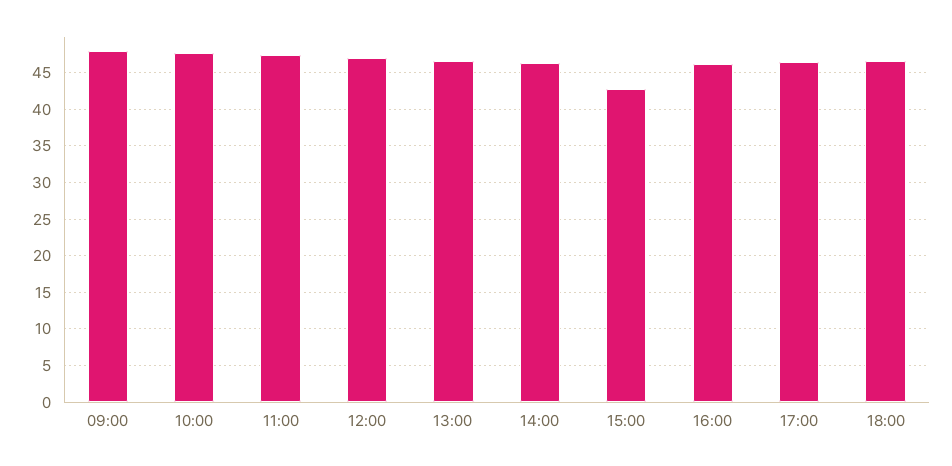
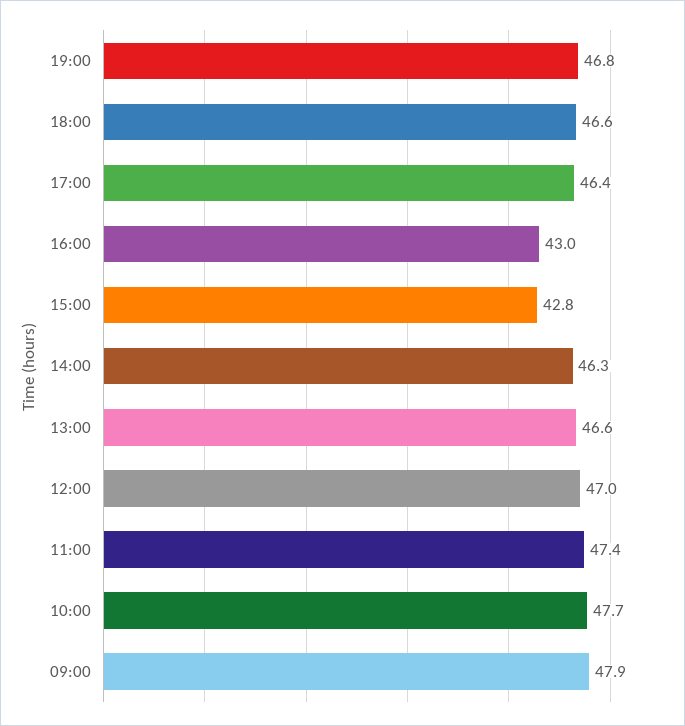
16:00: 46 -> 43
19:00: none -> 46.8

